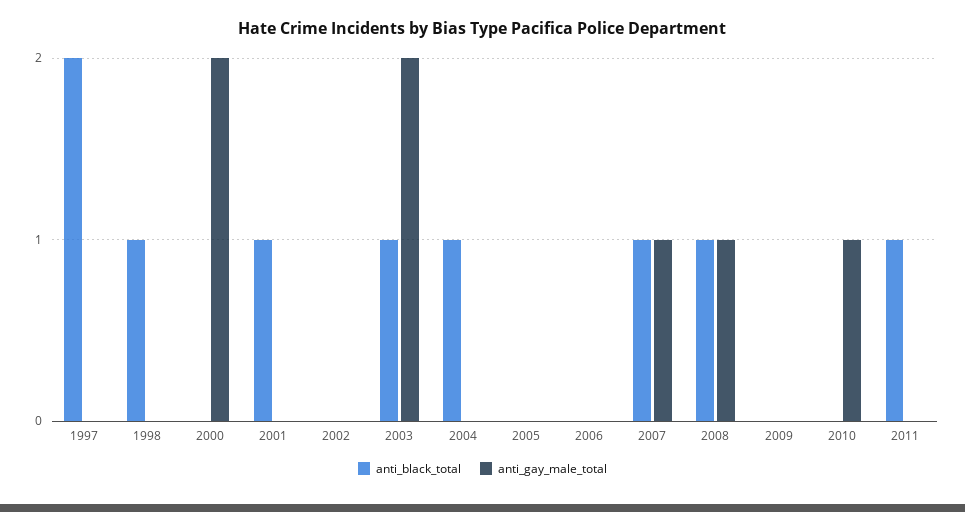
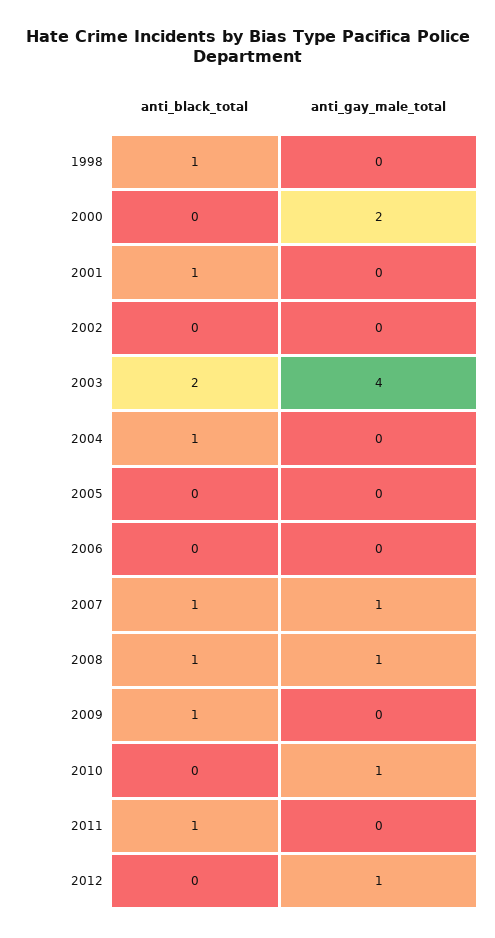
anti_black_total, 1997: 2 -> none
anti_gay_male_total, 1997: 0 -> none
anti_black_total, 2003: 1 -> 2
anti_gay_male_total, 2003: 2 -> 4
anti_black_total, 2009: 0 -> 1
anti_black_total, 2012: none -> 0
anti_gay_male_total, 2012: none -> 1

